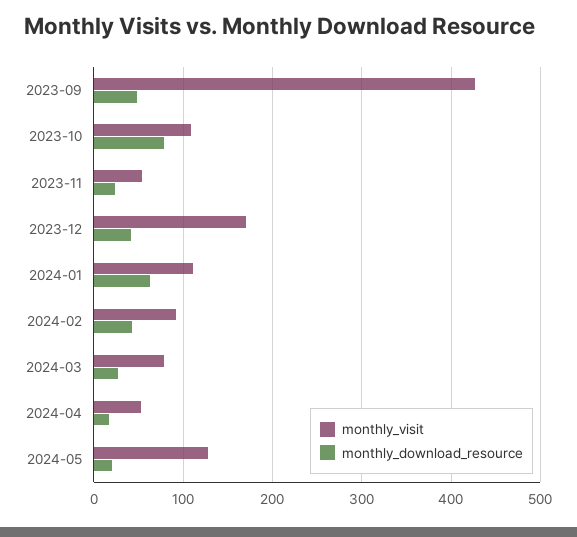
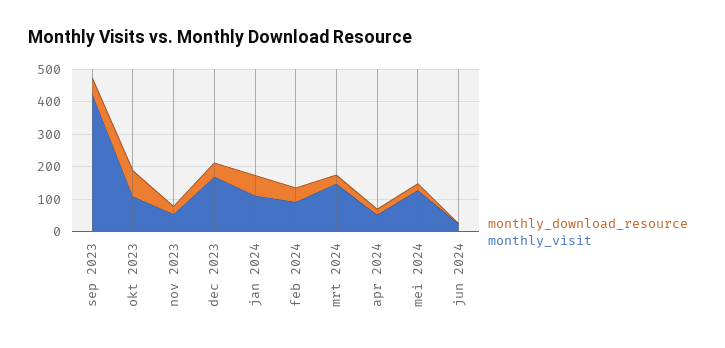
monthly_visit, 2024-03: 80 -> 150
monthly_download_resource, jun 2024: none -> 0
monthly_visit, jun 2024: none -> 25

